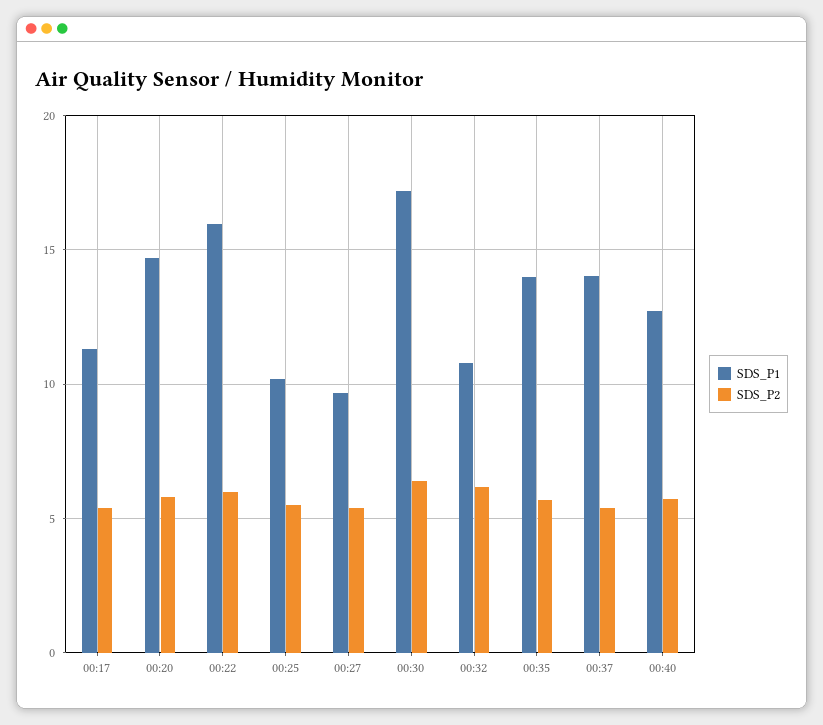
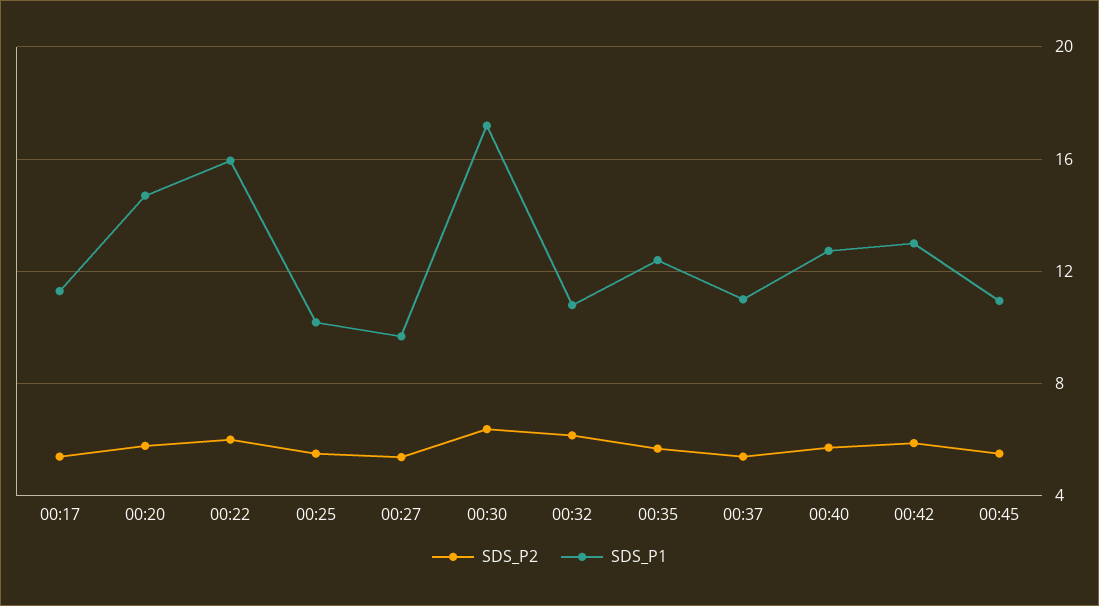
SDS_P1, 00:35: 14 -> 12.5
SDS_P1, 00:37: 14 -> 11
SDS_P2, 00:42: none -> 6
SDS_P1, 00:42: none -> 13
SDS_P2, 00:45: none -> 5.5
SDS_P1, 00:45: none -> 11

